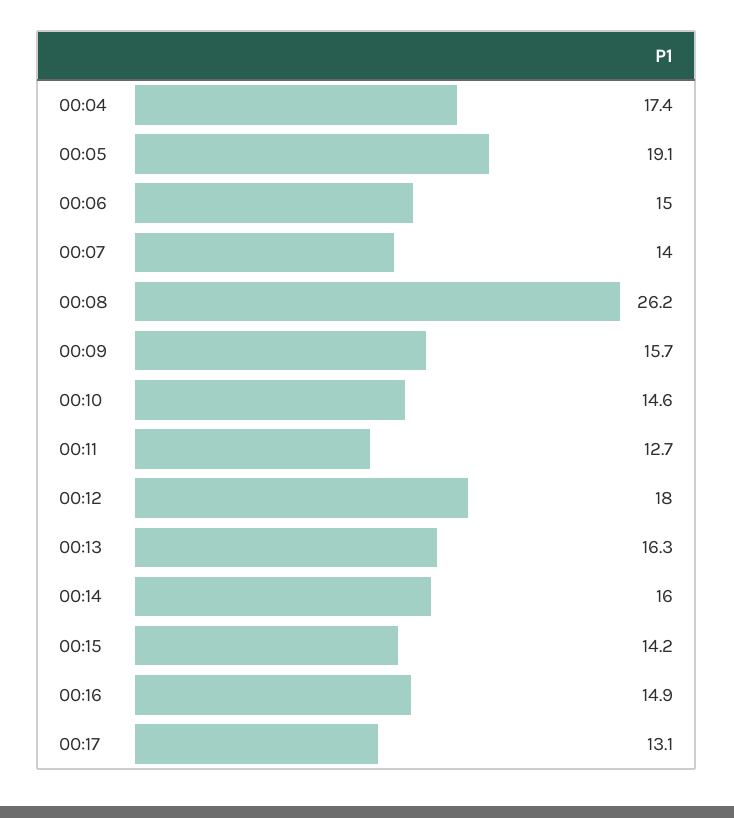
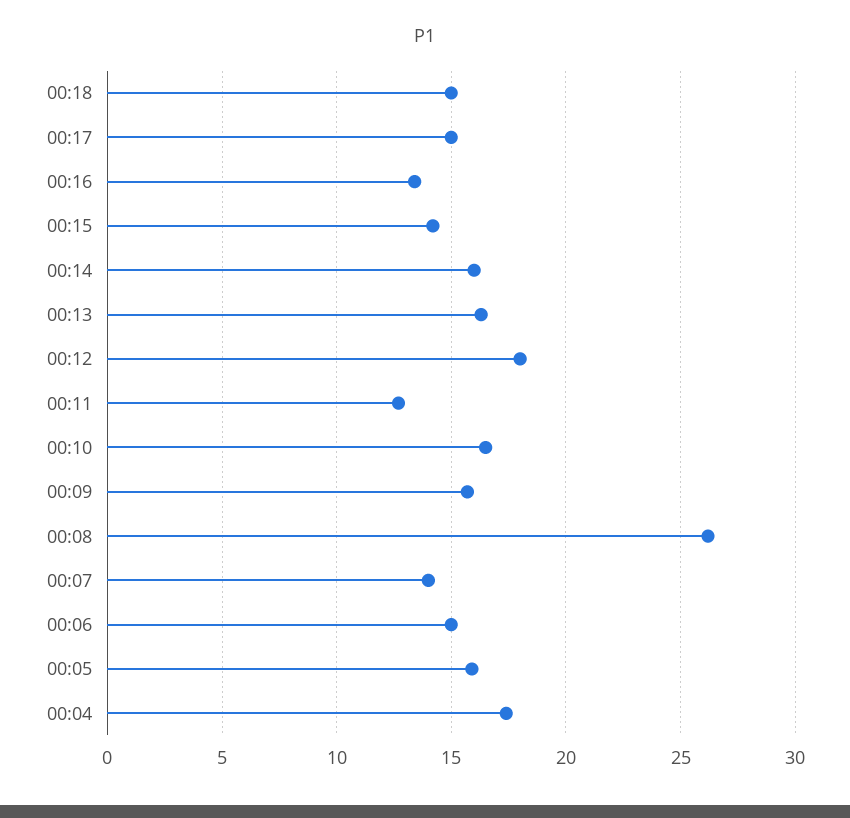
00:05: 19.1 -> 16
00:10: 14.6 -> 16.5
00:16: 14.9 -> 13.5
00:17: 13.1 -> 15
00:18: none -> 15

